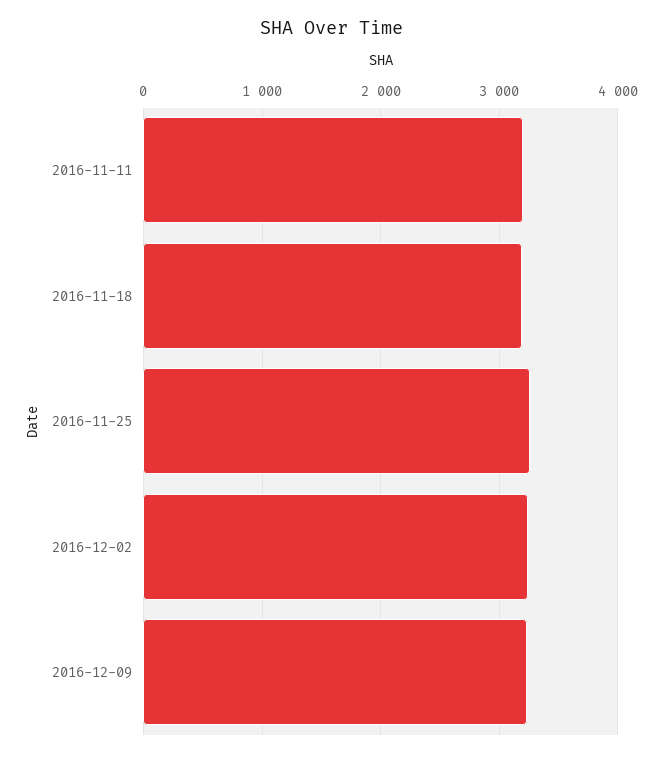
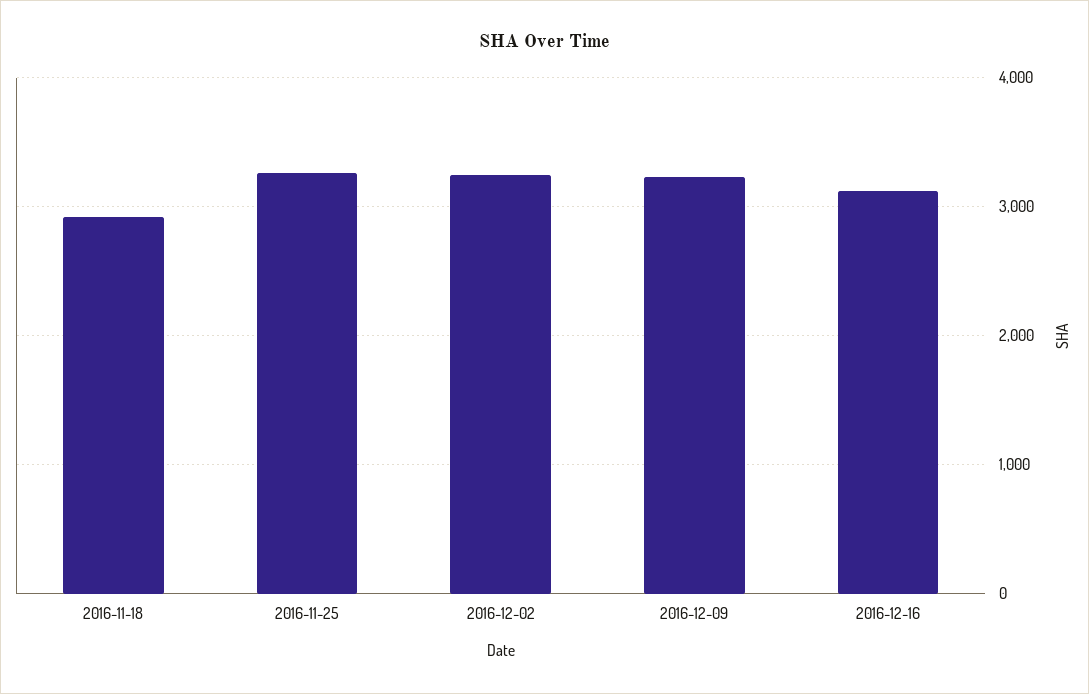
2016-11-11: 3200 -> none
2016-11-18: 3200 -> 2900
2016-12-16: none -> 3100

